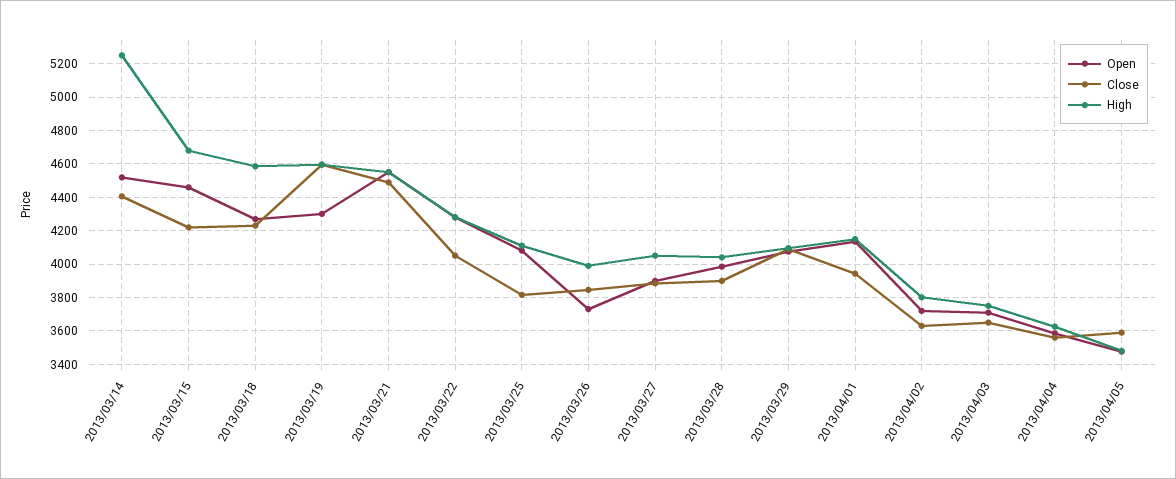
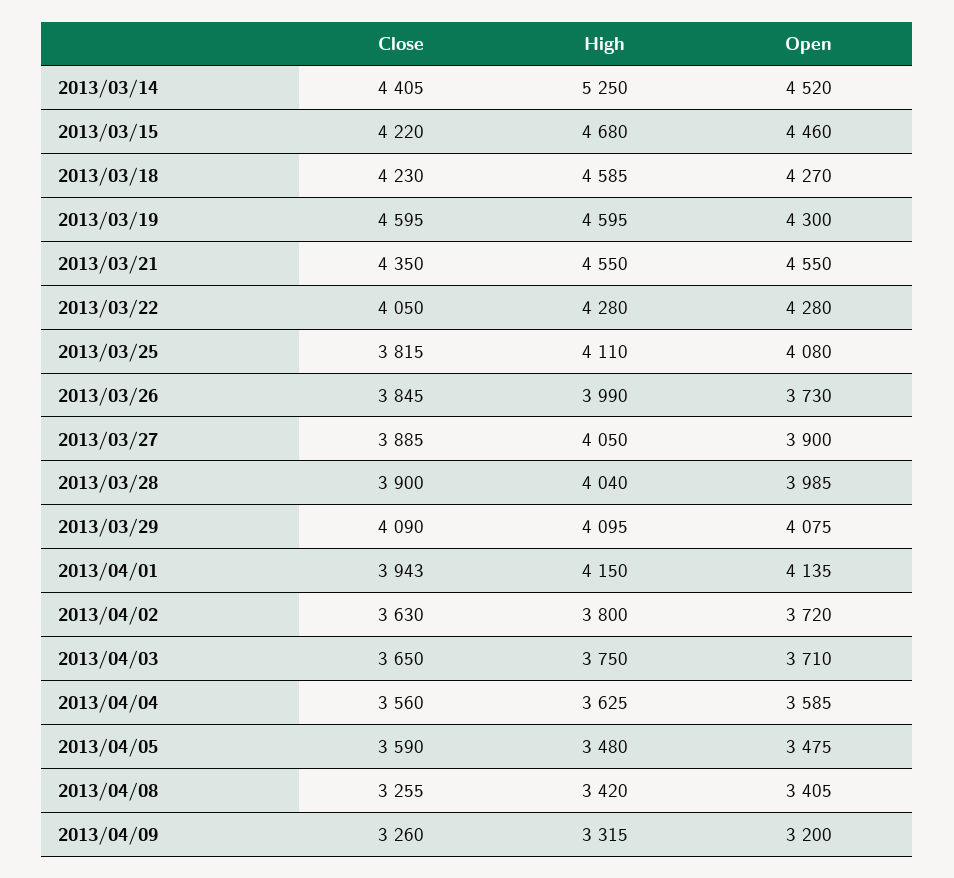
Close, 2013/03/21: 4500 -> 4350
Close, 2013/04/08: none -> 3255
High, 2013/04/08: none -> 3420
Open, 2013/04/08: none -> 3405
Close, 2013/04/09: none -> 3260
High, 2013/04/09: none -> 3315
Open, 2013/04/09: none -> 3200

